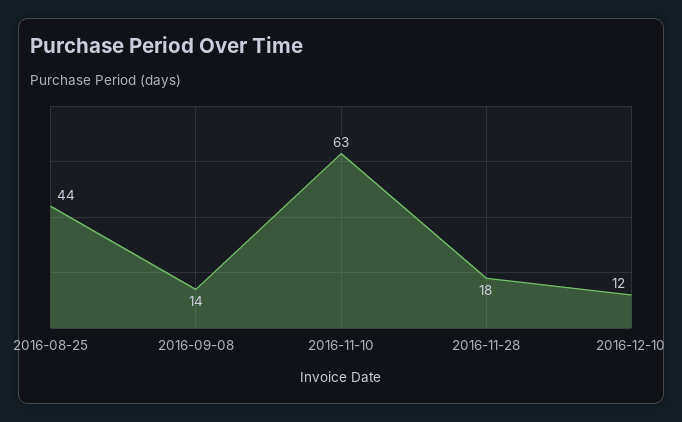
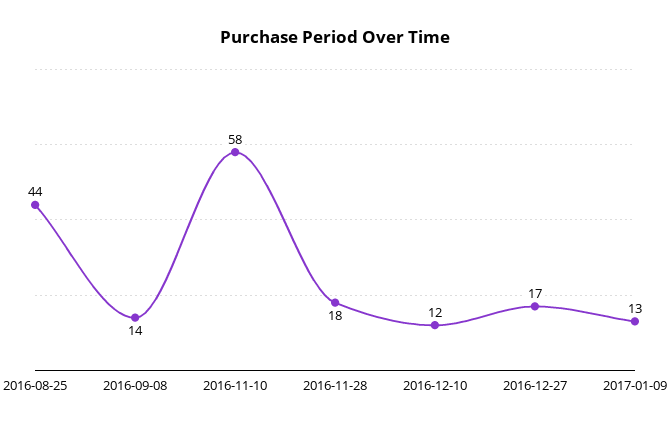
2016-11-10: 63 -> 58
2016-12-27: none -> 17
2017-01-09: none -> 13

